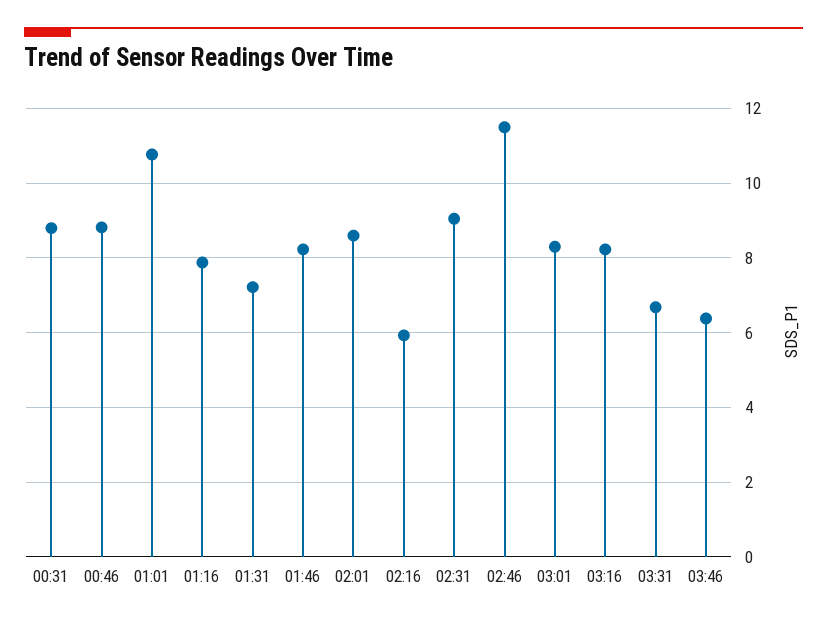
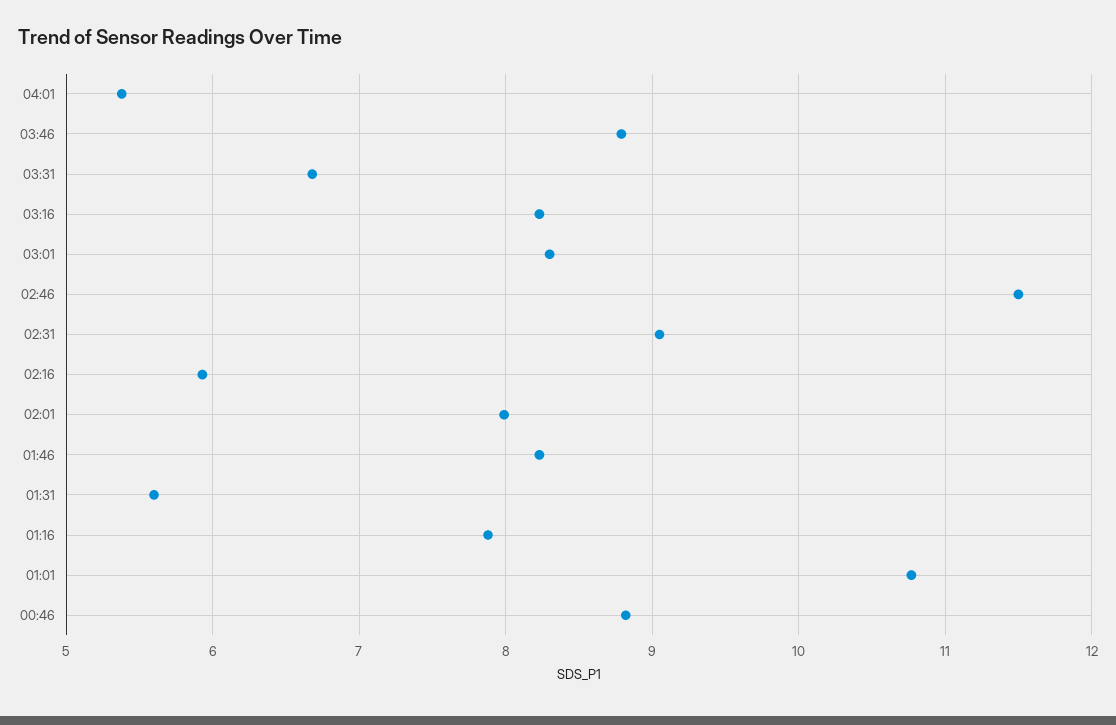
00:31: 8.8 -> none
01:31: 7.2 -> 5.6
02:01: 8.6 -> 8
03:46: 6.4 -> 8.8
04:01: none -> 5.4

